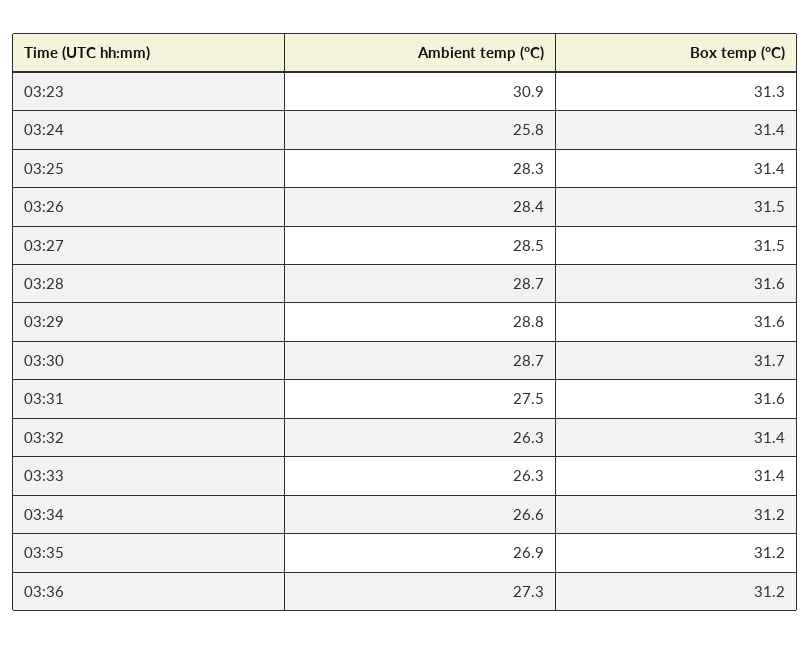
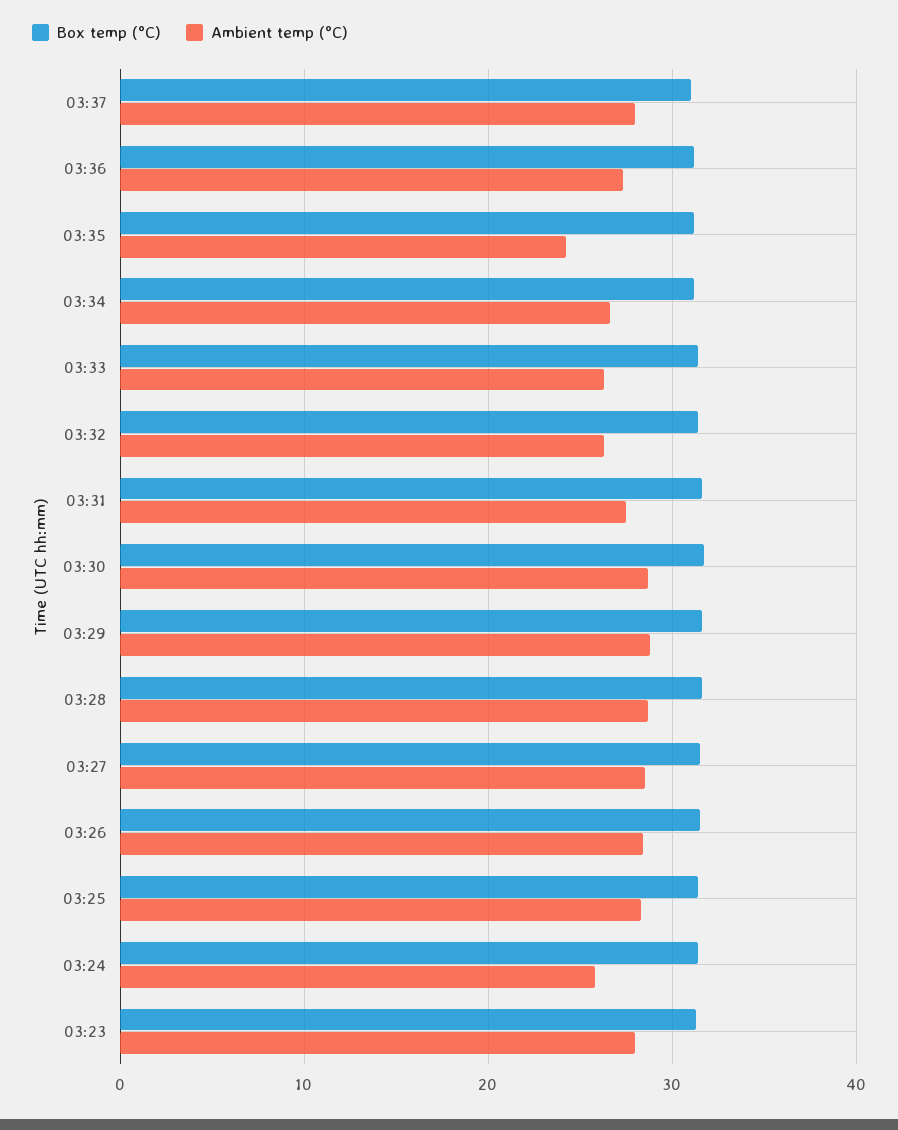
Ambient temp (°C), 03:23: 30.9 -> 28
Ambient temp (°C), 03:35: 26.9 -> 24
Box temp (°C), 03:37: none -> 31
Ambient temp (°C), 03:37: none -> 28

